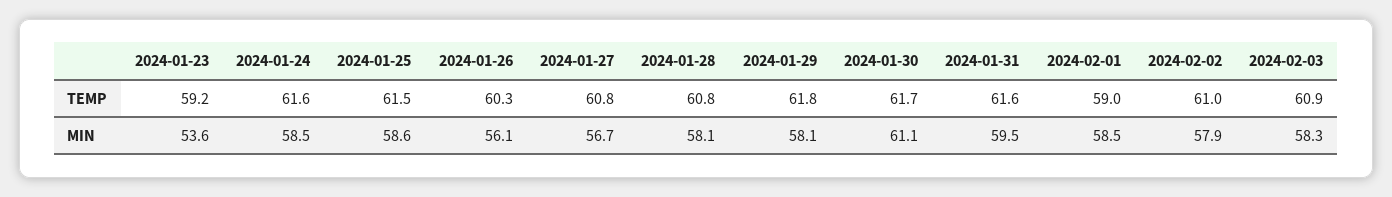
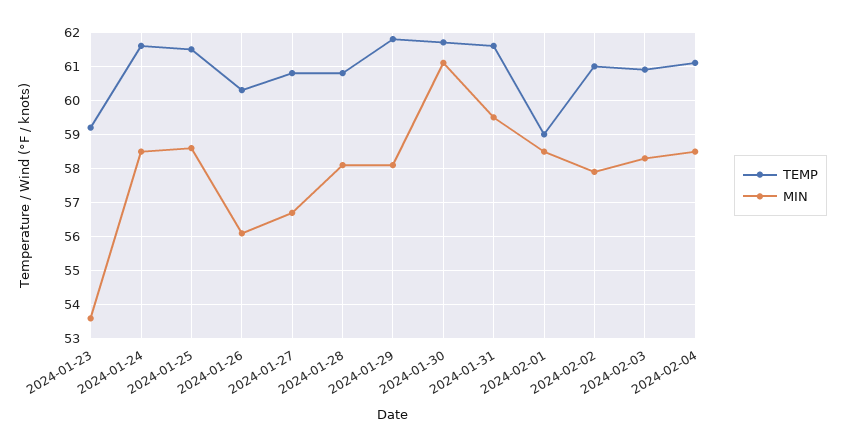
TEMP, 2024-02-04: none -> 61
MIN, 2024-02-04: none -> 58.5

